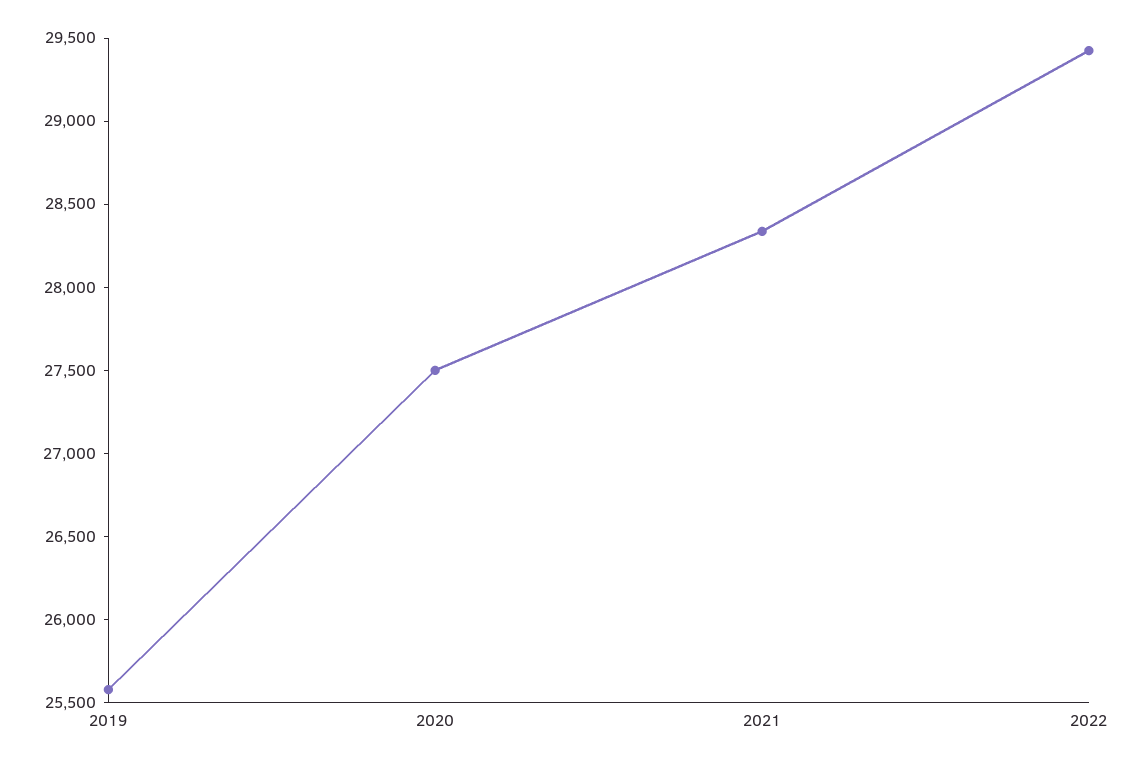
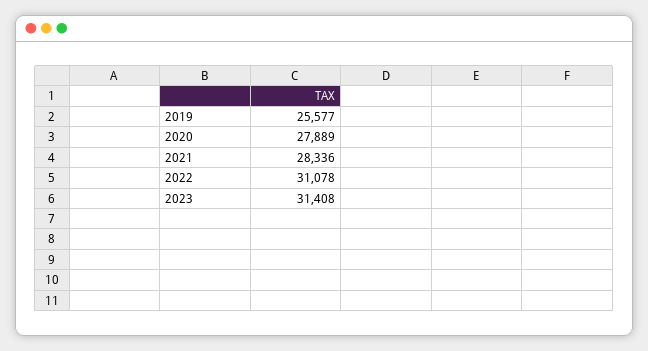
2020: 27500 -> 27889
2022: 29400 -> 31078
2023: none -> 31408

